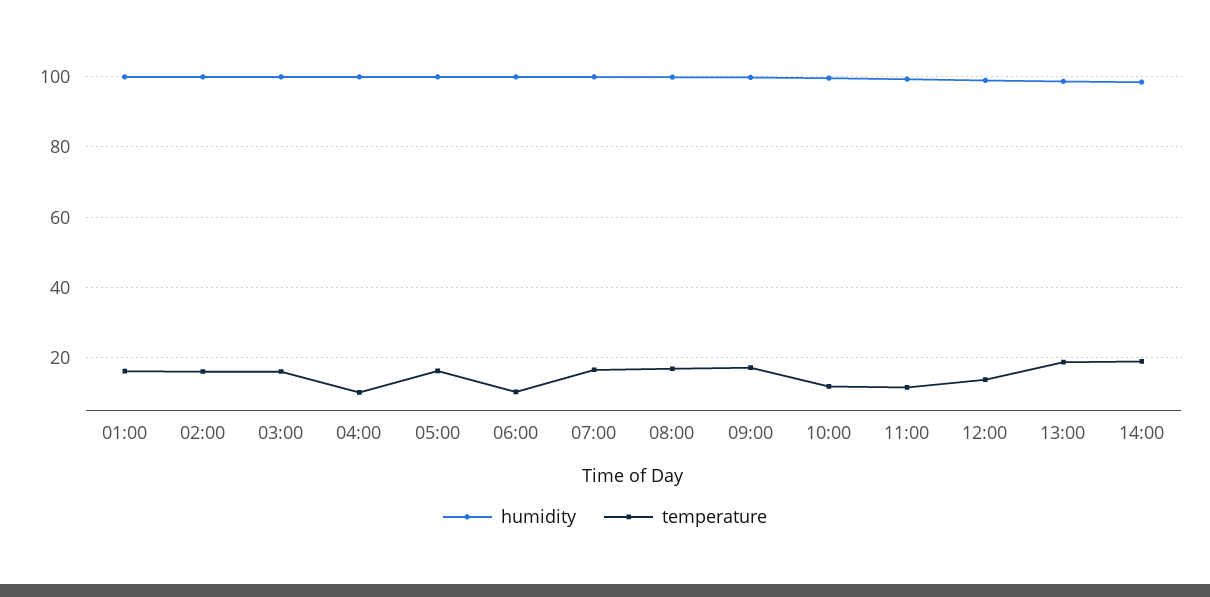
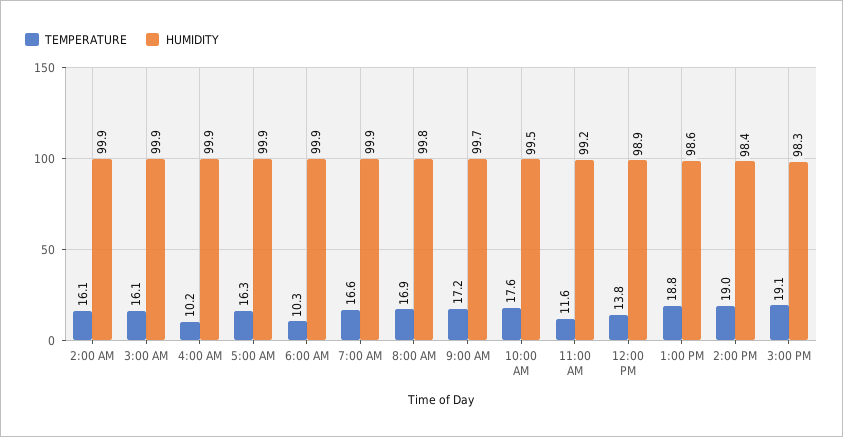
humidity, 01:00: 100 -> none
temperature, 01:00: 16 -> none
temperature, 10:00: 12 -> 17.6
temperature, 3:00 PM: none -> 19.1
humidity, 3:00 PM: none -> 98.3

